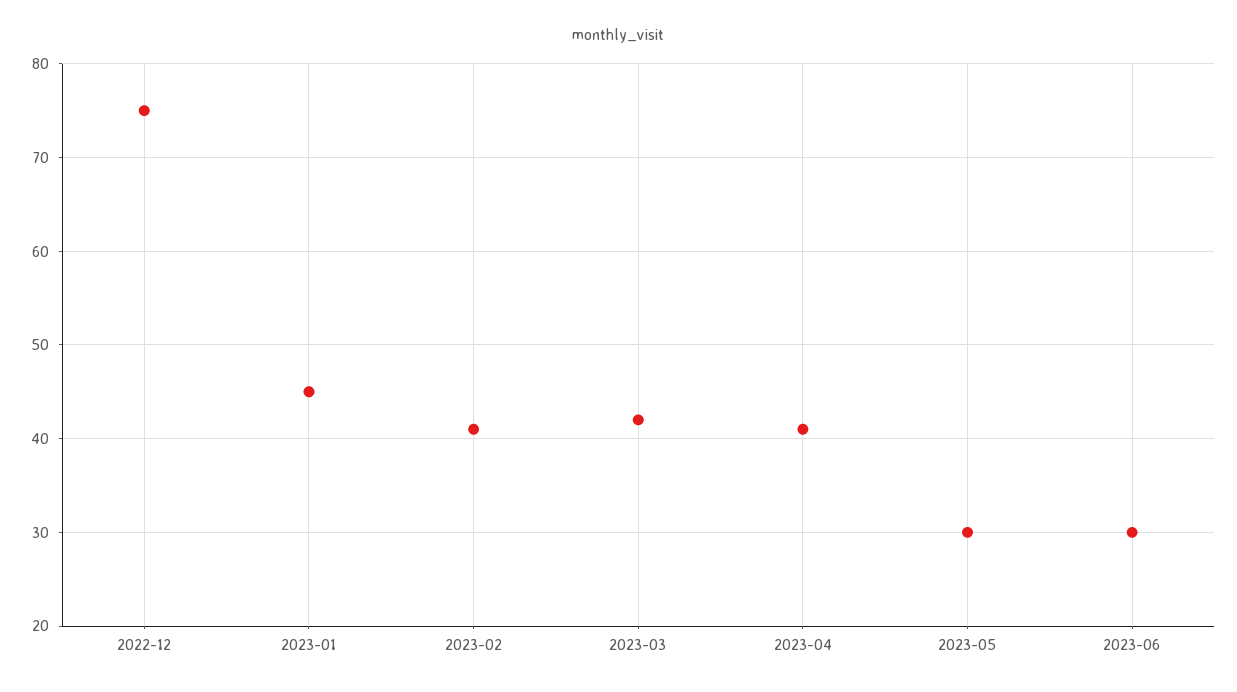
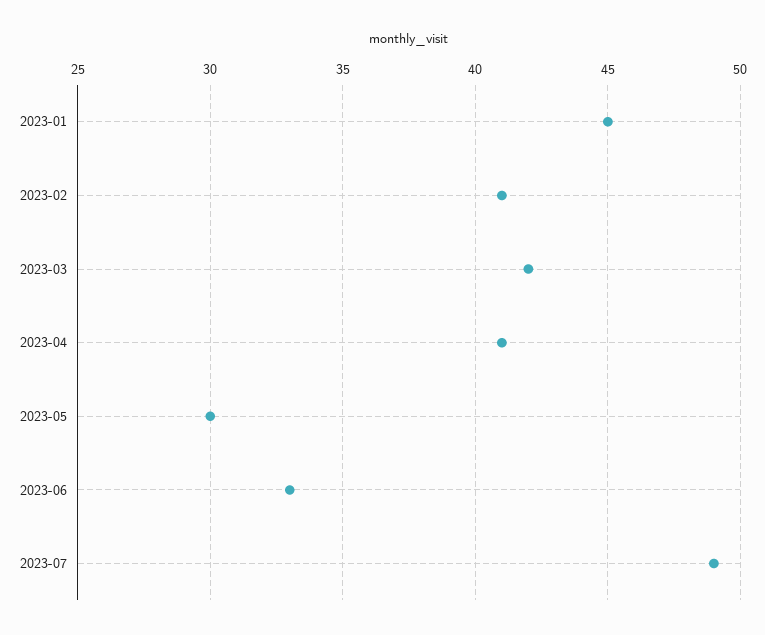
2022-12: 75 -> none
2023-06: 30 -> 33
2023-07: none -> 49

